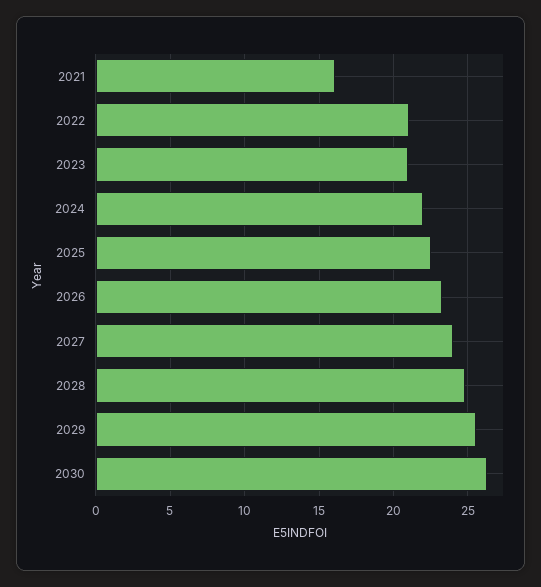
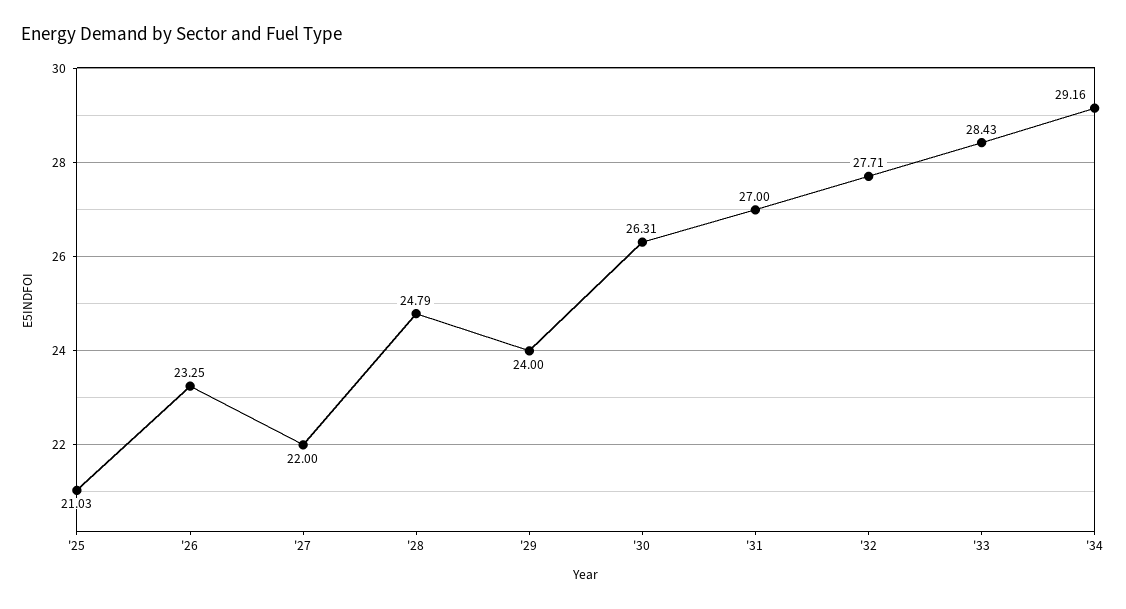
2021: 16 -> none
2022: 21 -> none
2023: 21 -> none
2024: 22 -> none
2025: 22.5 -> 21.03
2027: 24 -> 22
2029: 25.5 -> 24
'31: none -> 27
'32: none -> 27.71
'33: none -> 28.43
'34: none -> 29.16

